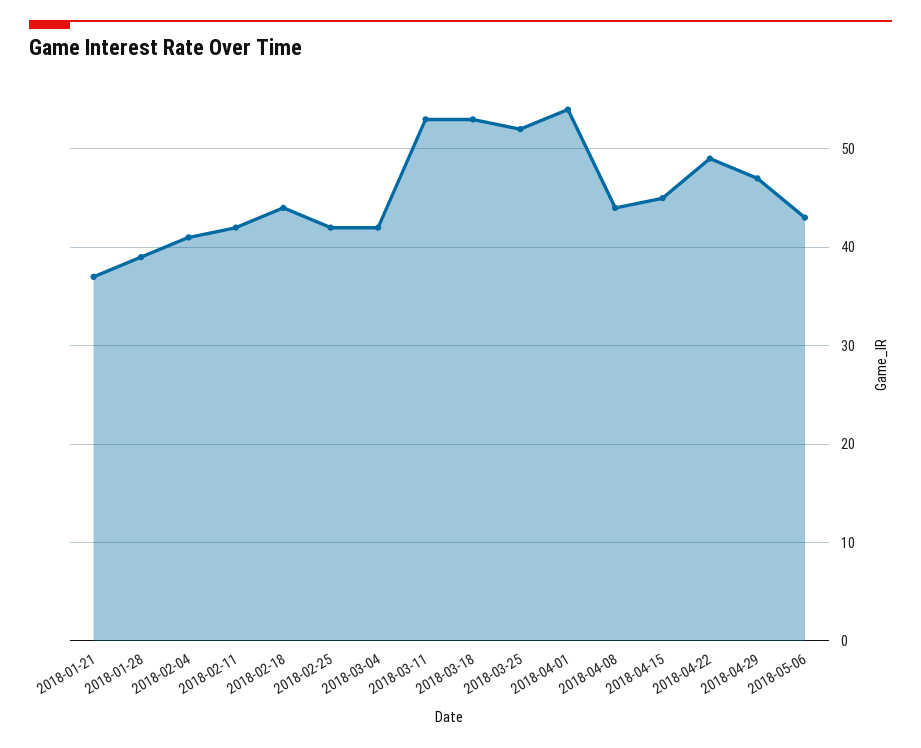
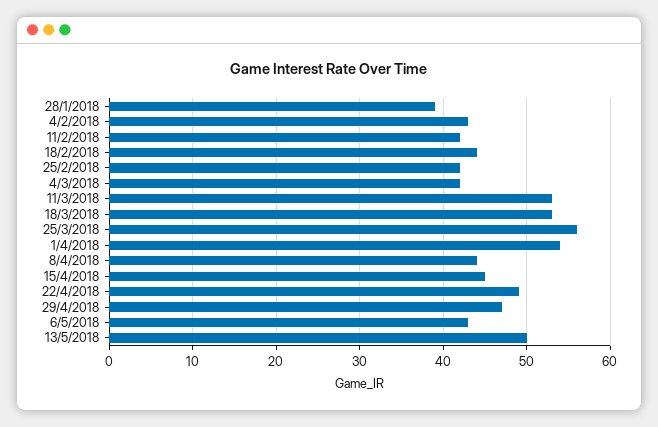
2018-01-21: 37 -> none
2018-02-04: 41 -> 43
2018-03-25: 52 -> 56
13/5/2018: none -> 50

